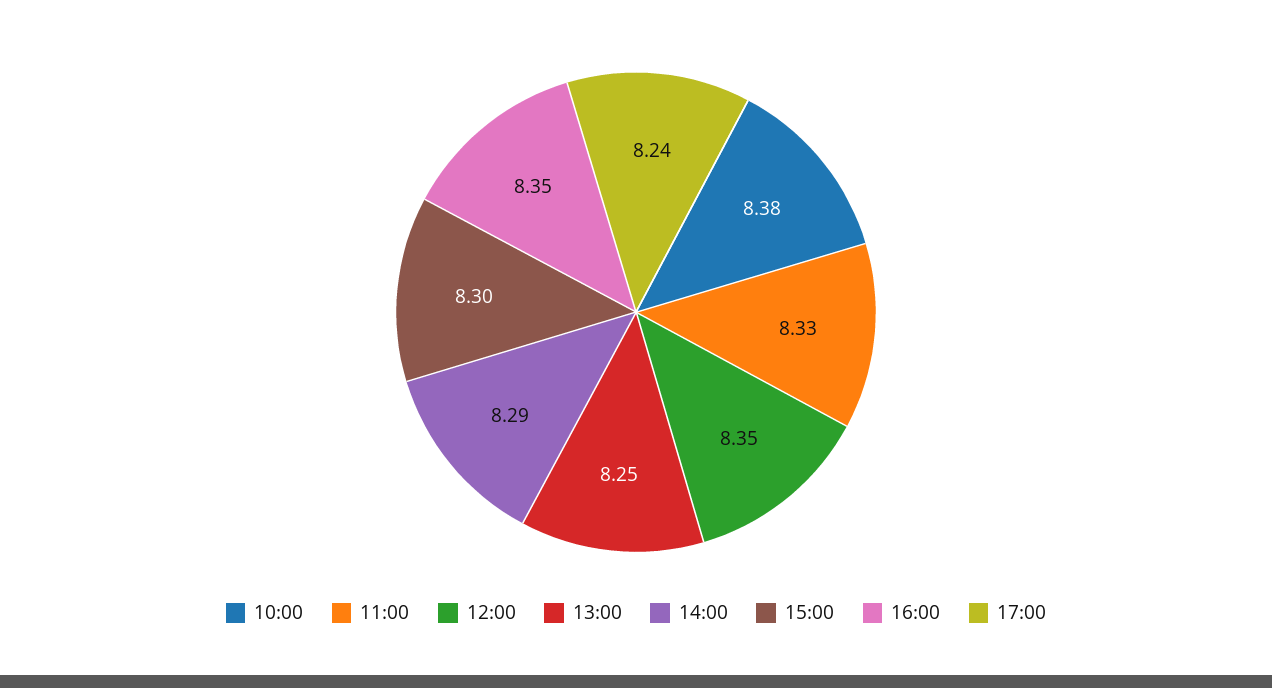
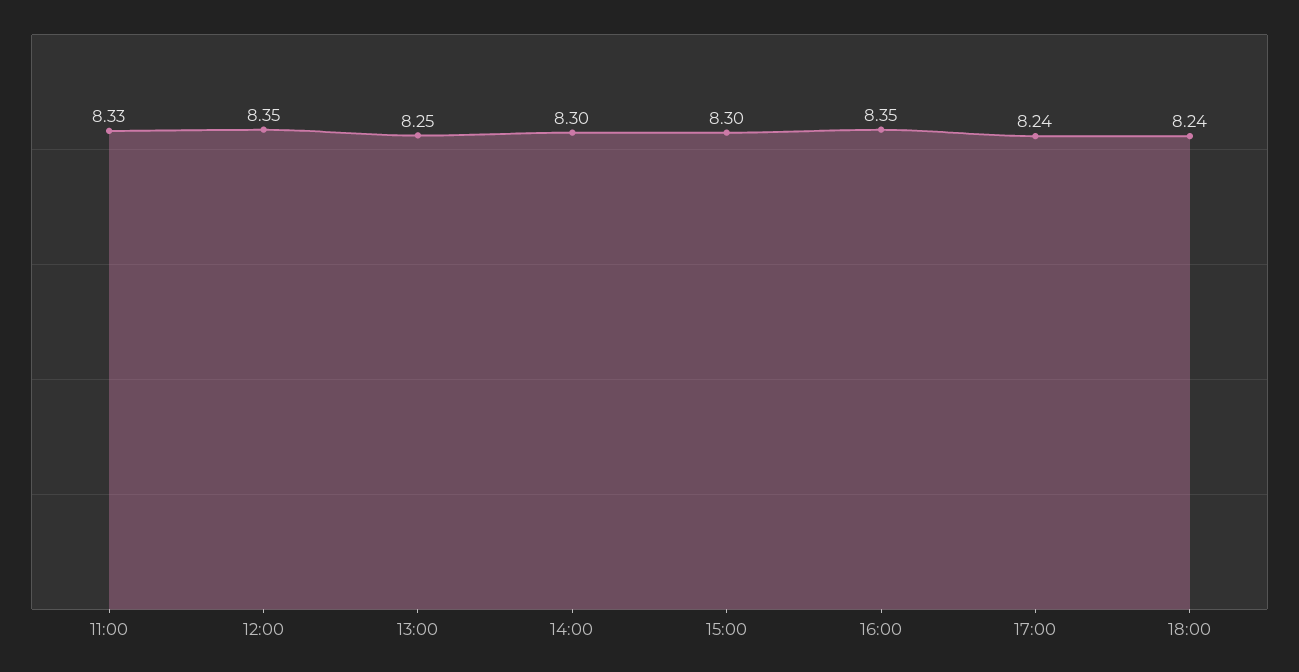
10:00: 8.38 -> none
14:00: 8.29 -> 8.3
18:00: none -> 8.24

